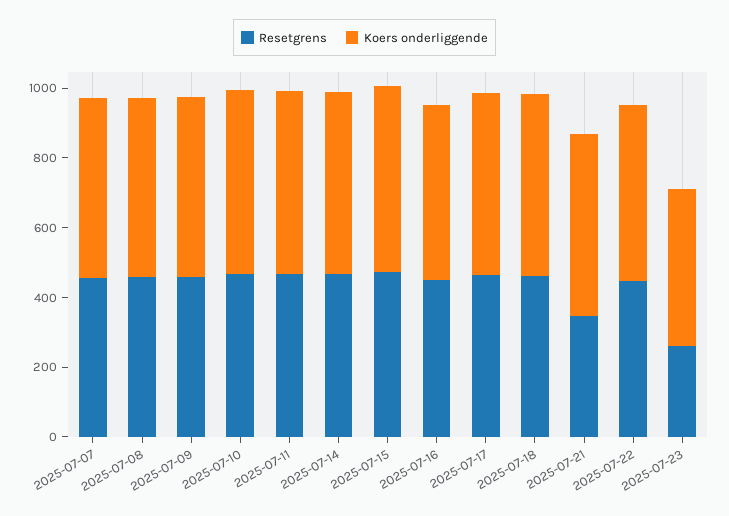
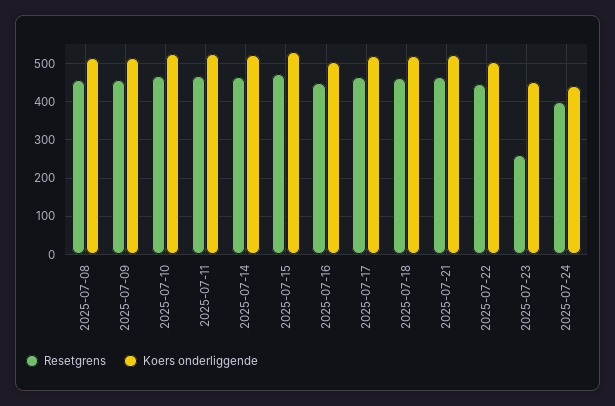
Resetgrens, 2025-07-07: 450 -> none
Koers onderliggende, 2025-07-07: 500 -> none
Resetgrens, 2025-07-21: 350 -> 460
Resetgrens, 2025-07-24: none -> 400
Koers onderliggende, 2025-07-24: none -> 440

